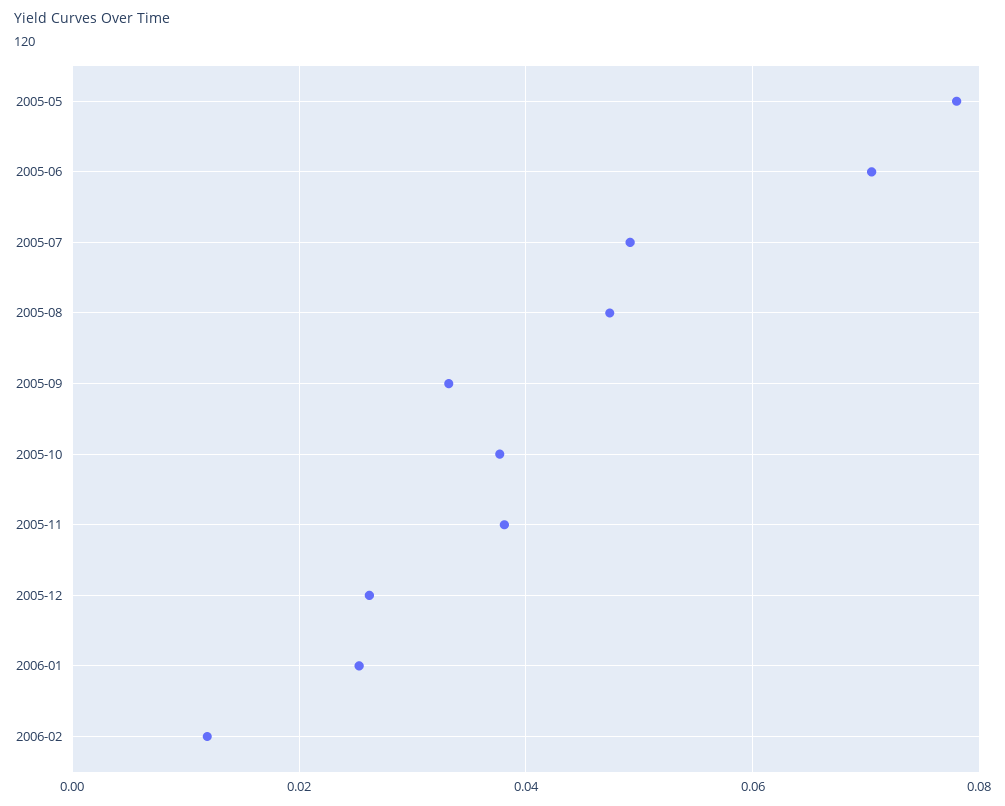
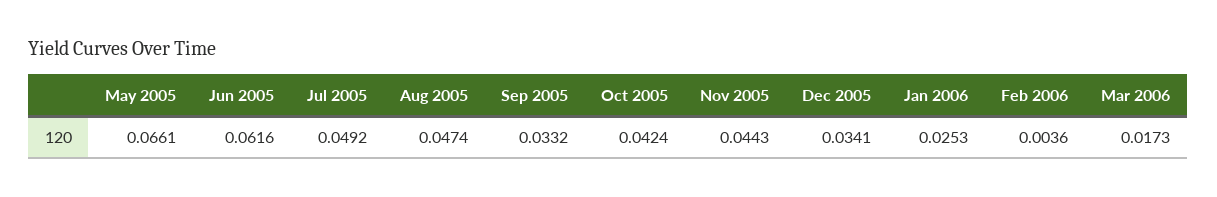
2005-05: 0.078 -> 0.0661
2005-06: 0.07 -> 0.0616
2005-10: 0.038 -> 0.0424
2005-11: 0.038 -> 0.0443
2005-12: 0.026 -> 0.0341
2006-02: 0.012 -> 0.0036
Mar 2006: none -> 0.0173

